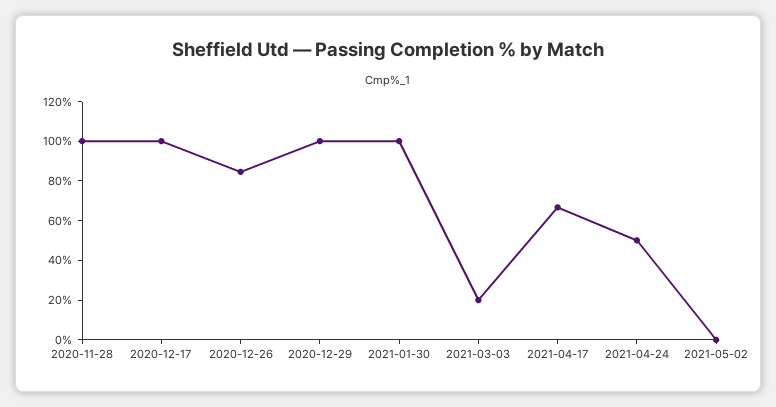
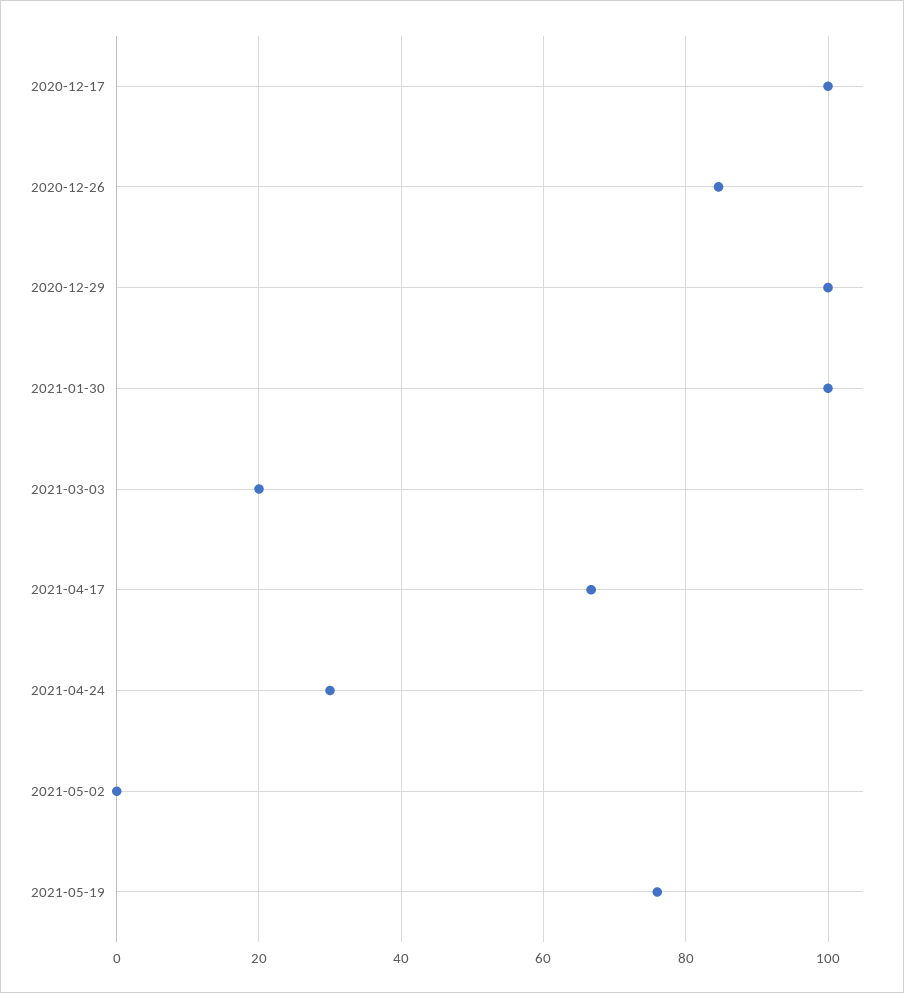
2020-11-28: 100 -> none
2021-04-24: 50 -> 30
2021-05-19: none -> 76

